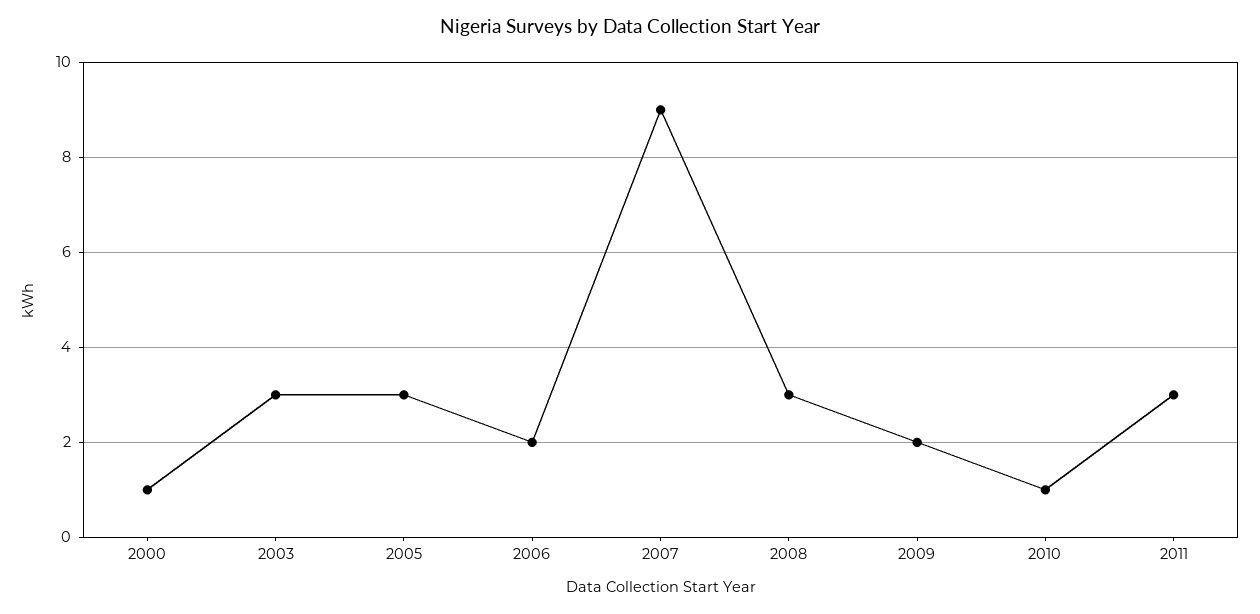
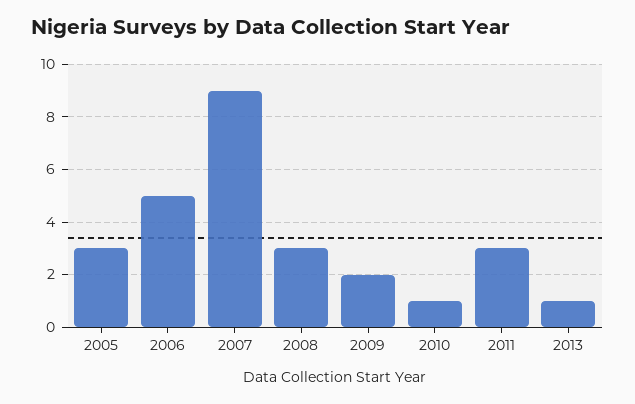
2000: 1 -> none
2003: 3 -> none
2006: 2 -> 5
2013: none -> 1

